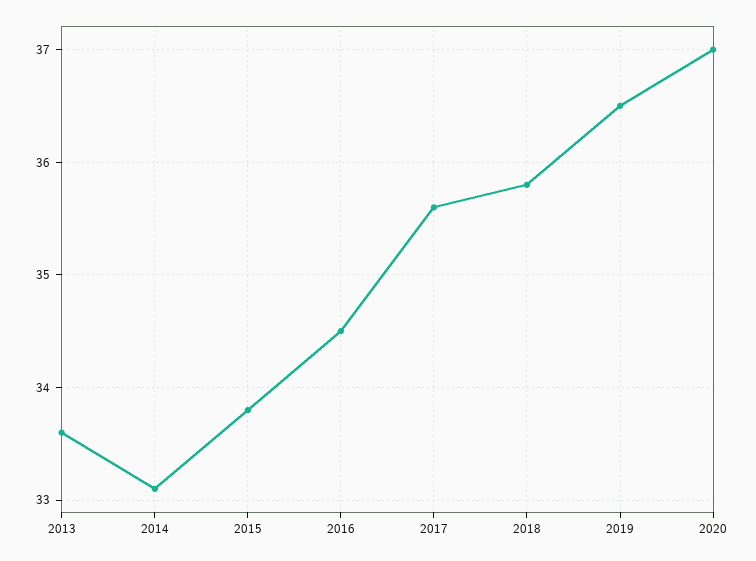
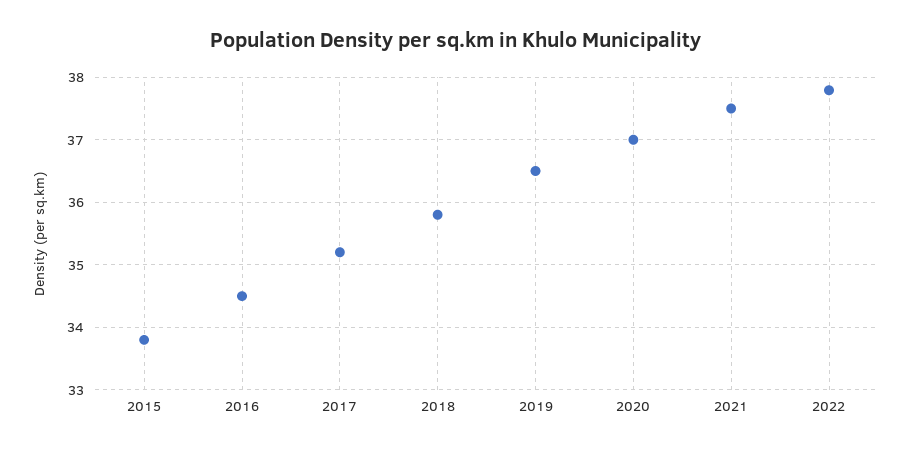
2013: 33.6 -> none
2014: 33.1 -> none
2017: 35.6 -> 35.2
2021: none -> 37.5
2022: none -> 37.8

